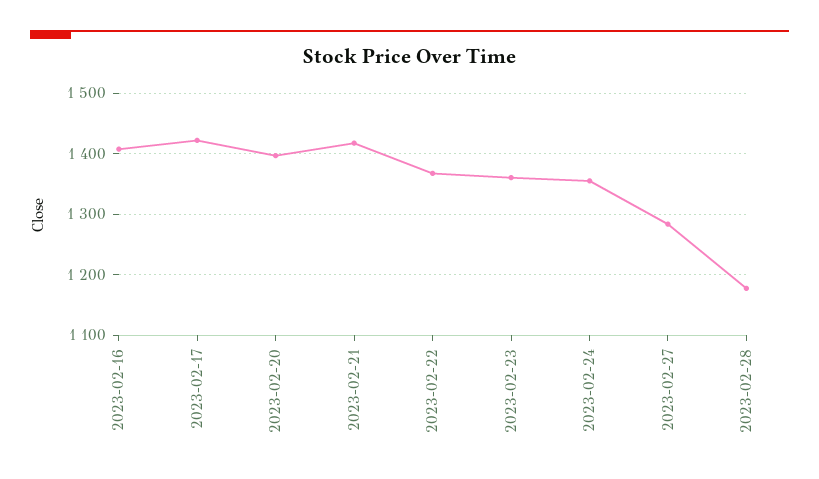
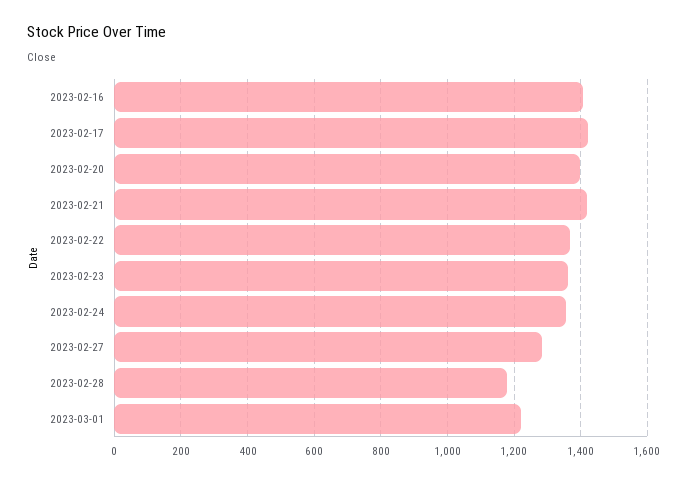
2023-03-01: none -> 1220

